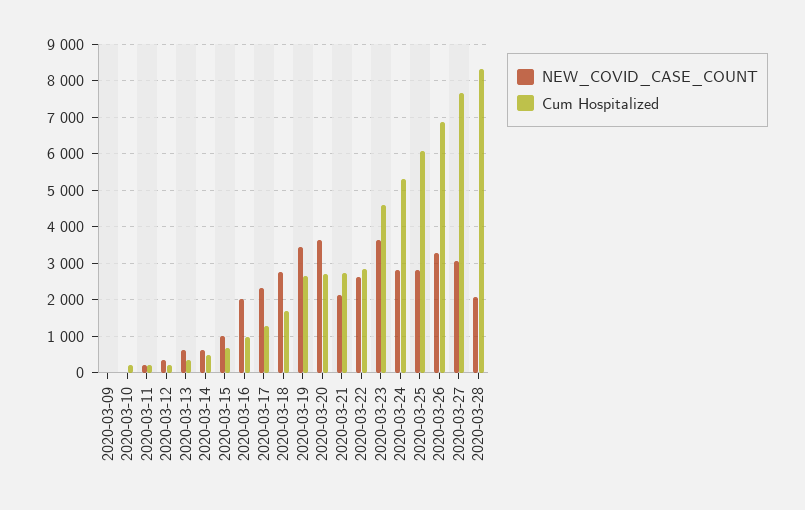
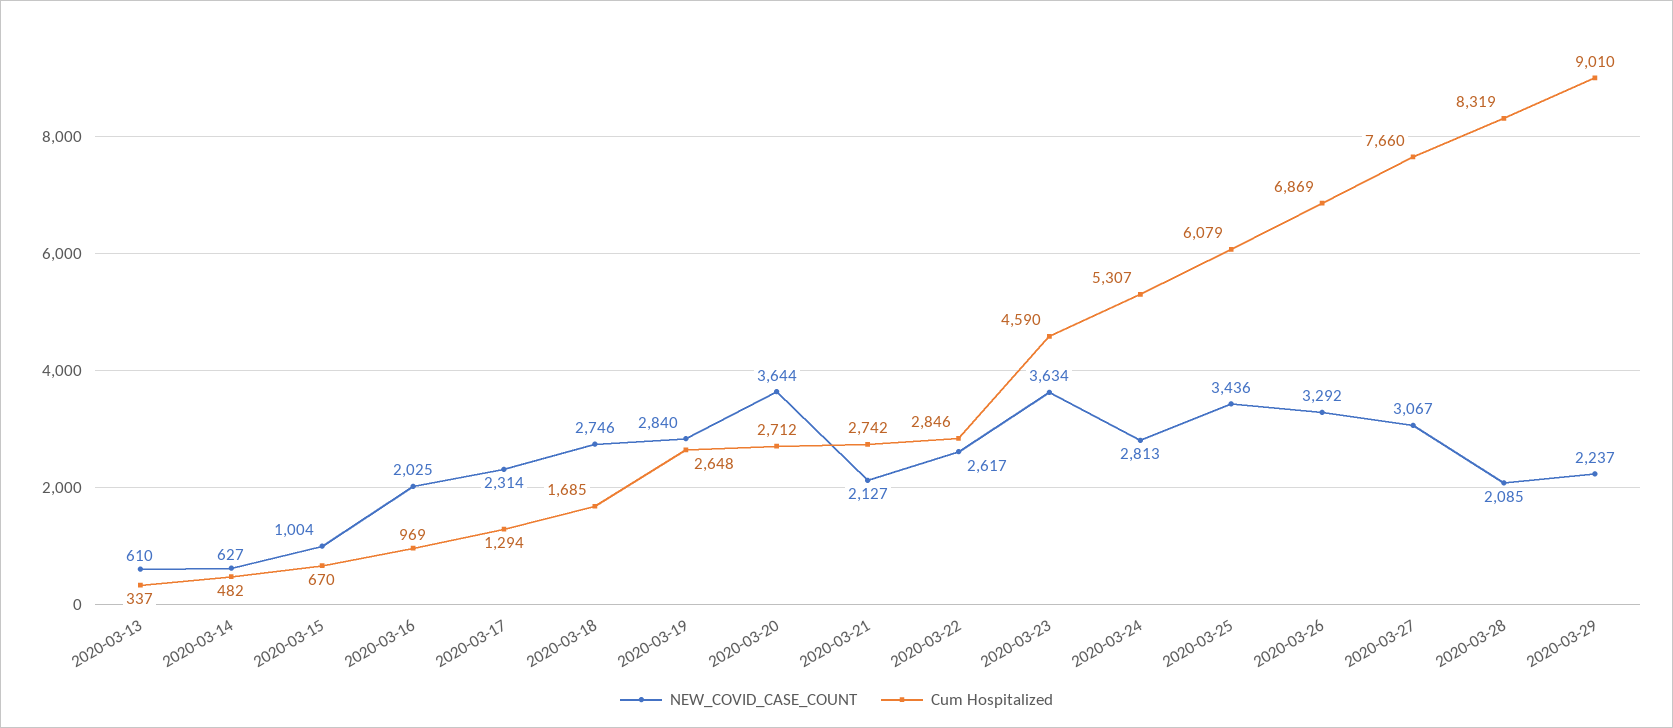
NEW_COVID_CASE_COUNT, 2020-03-09: 0 -> none
Cum Hospitalized, 2020-03-09: 0 -> none
NEW_COVID_CASE_COUNT, 2020-03-10: 0 -> none
Cum Hospitalized, 2020-03-10: 200 -> none
NEW_COVID_CASE_COUNT, 2020-03-11: 200 -> none
Cum Hospitalized, 2020-03-11: 200 -> none
NEW_COVID_CASE_COUNT, 2020-03-12: 400 -> none
Cum Hospitalized, 2020-03-12: 200 -> none
NEW_COVID_CASE_COUNT, 2020-03-19: 3400 -> 2840
NEW_COVID_CASE_COUNT, 2020-03-25: 2800 -> 3436
NEW_COVID_CASE_COUNT, 2020-03-29: none -> 2237
Cum Hospitalized, 2020-03-29: none -> 9010

